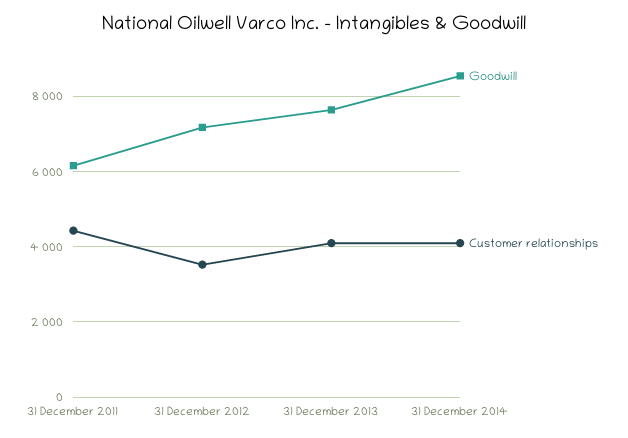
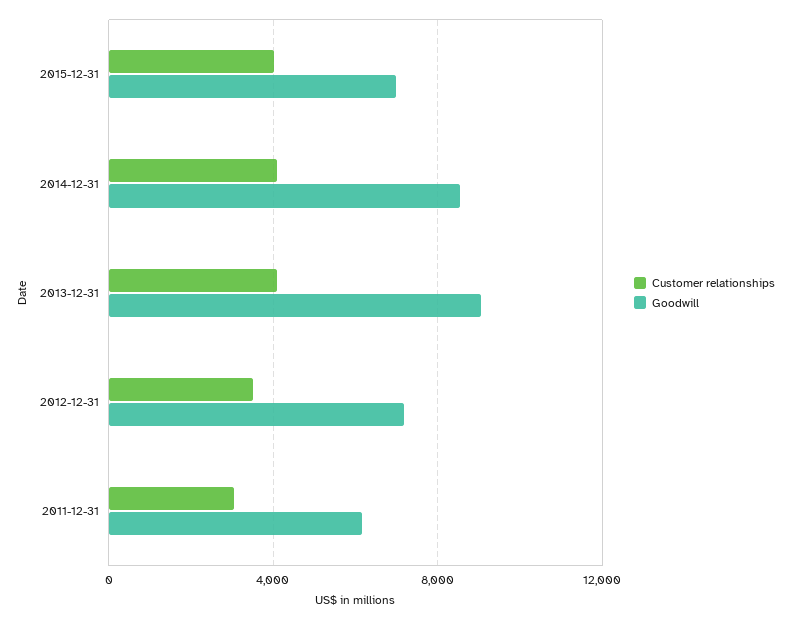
Customer relationships, 31 December 2011: 4400 -> 3000
Goodwill, 31 December 2013: 7600 -> 9000
Customer relationships, 2015-12-31: none -> 4000
Goodwill, 2015-12-31: none -> 7000

